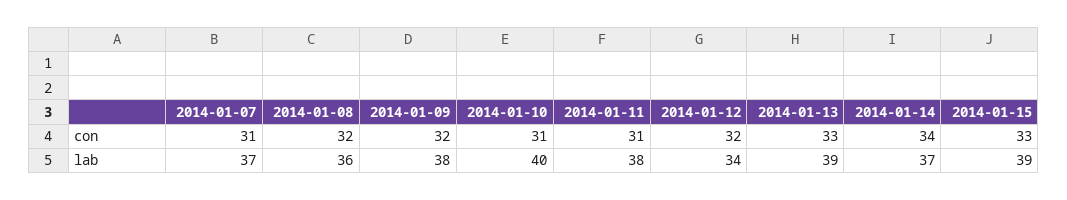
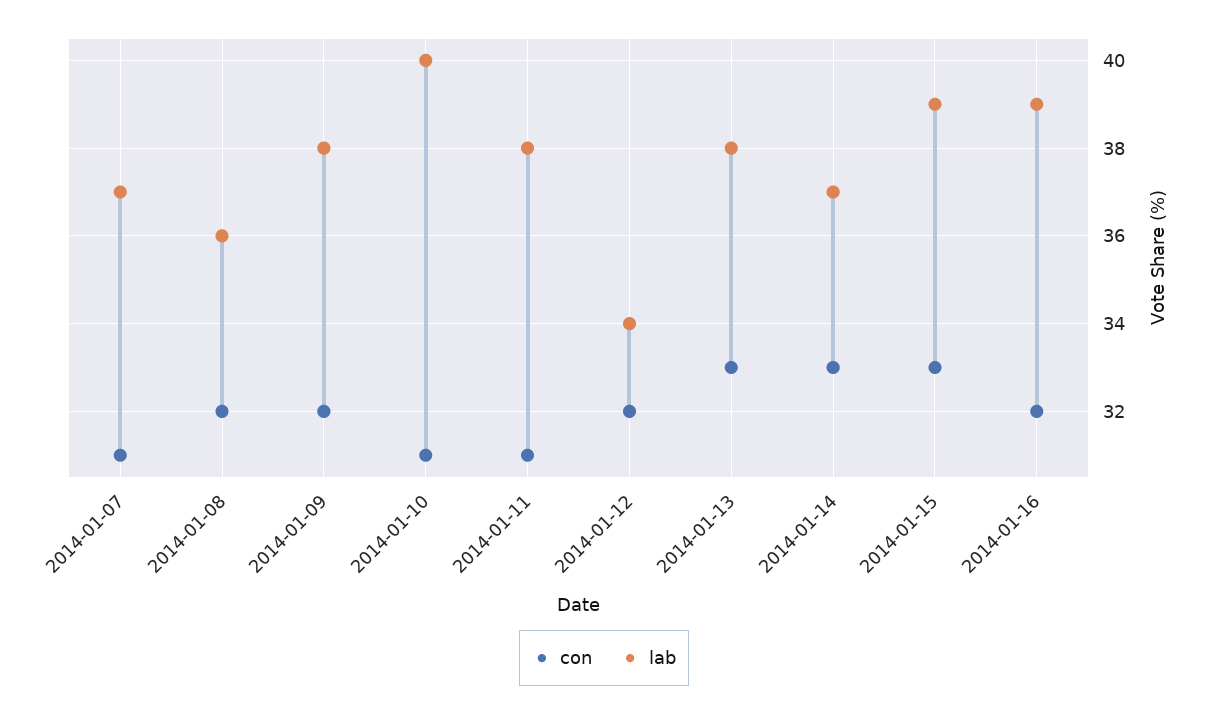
con, 2014-01-14: 34 -> 33
lab, 2014-01-13: 39 -> 38
con, 2014-01-16: none -> 32
lab, 2014-01-16: none -> 39

